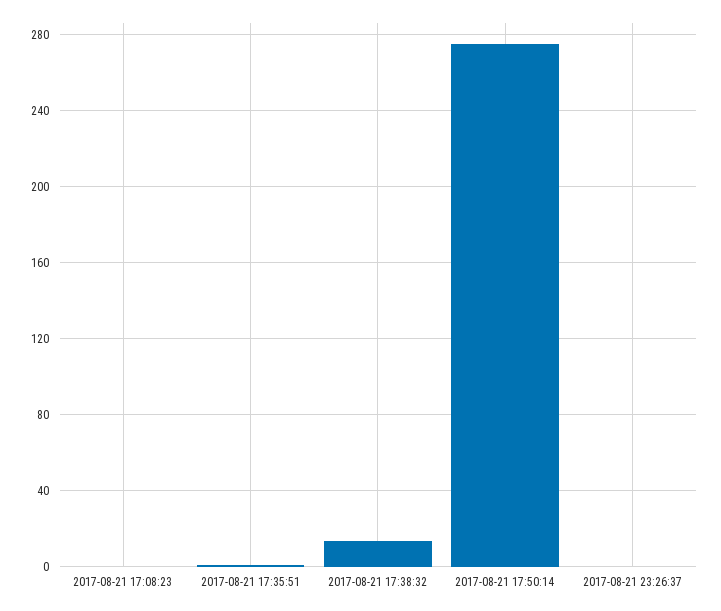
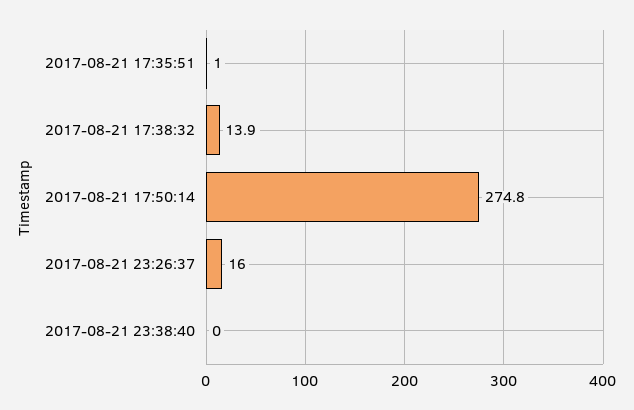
2017-08-21 17:08:23: 0 -> none
2017-08-21 23:26:37: 0 -> 16
2017-08-21 23:38:40: none -> 0

